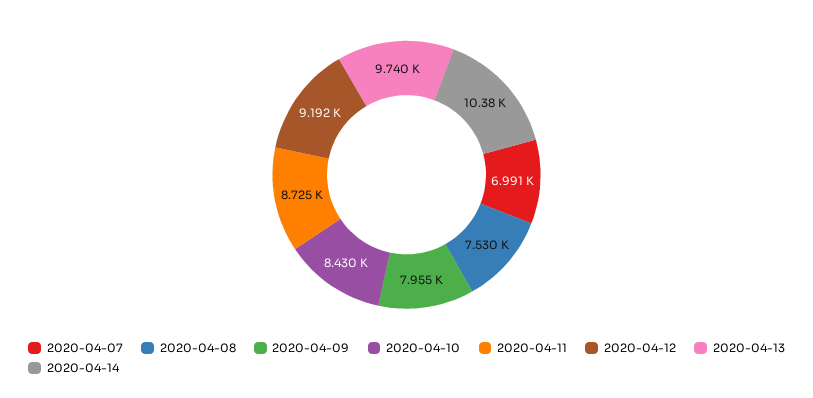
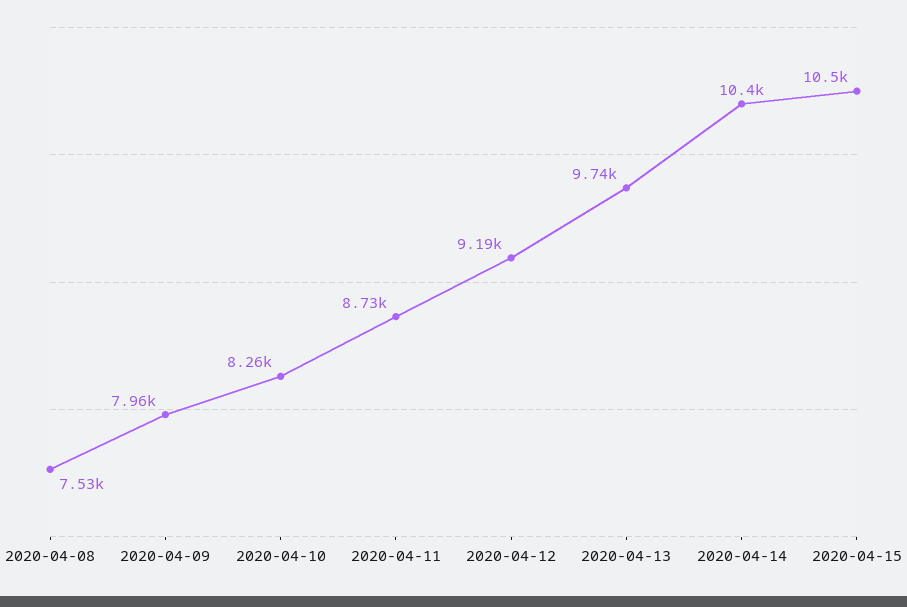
2020-04-07: 6991 -> none
2020-04-10: 8430 -> 8260
2020-04-15: none -> 10500

